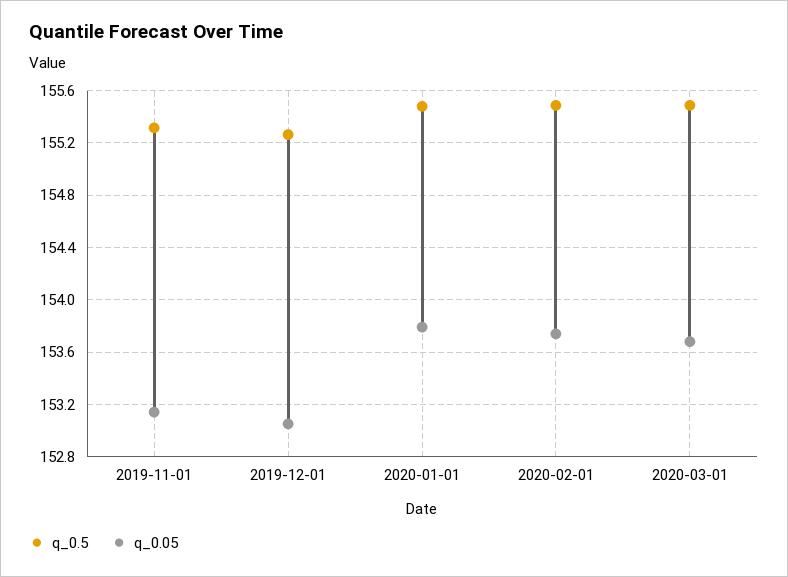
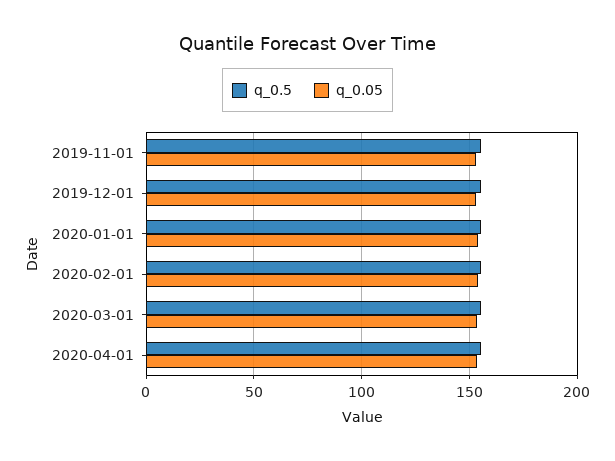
q_0.5, 2020-04-01: none -> 155
q_0.05, 2020-04-01: none -> 155

